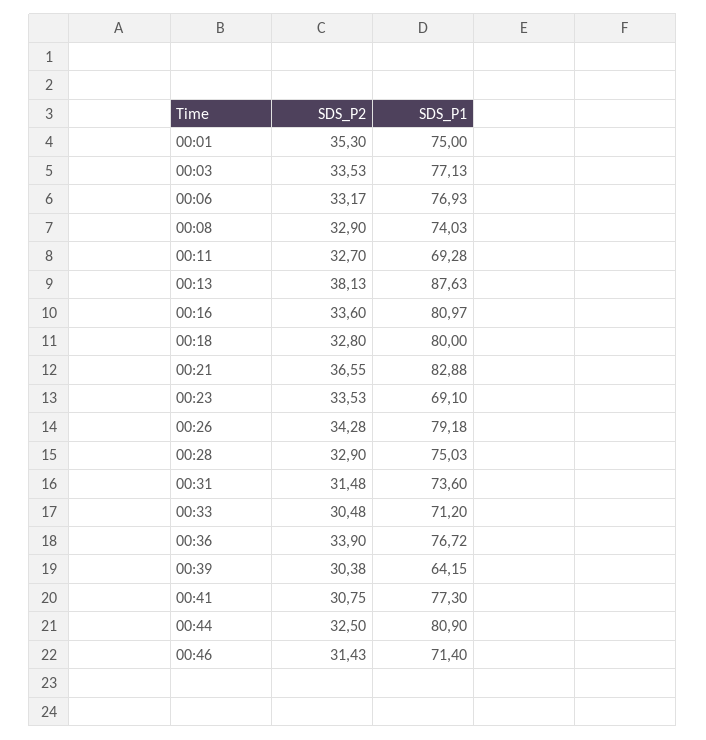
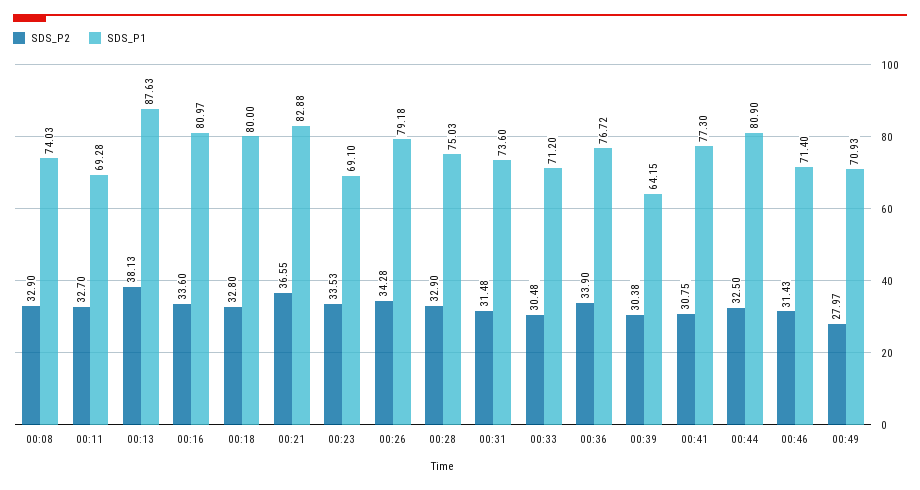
SDS_P2, 00:01: 35.3 -> none
SDS_P1, 00:01: 75 -> none
SDS_P2, 00:03: 33.53 -> none
SDS_P1, 00:03: 77.13 -> none
SDS_P2, 00:06: 33.17 -> none
SDS_P1, 00:06: 76.93 -> none
SDS_P2, 00:49: none -> 27.97
SDS_P1, 00:49: none -> 70.93

